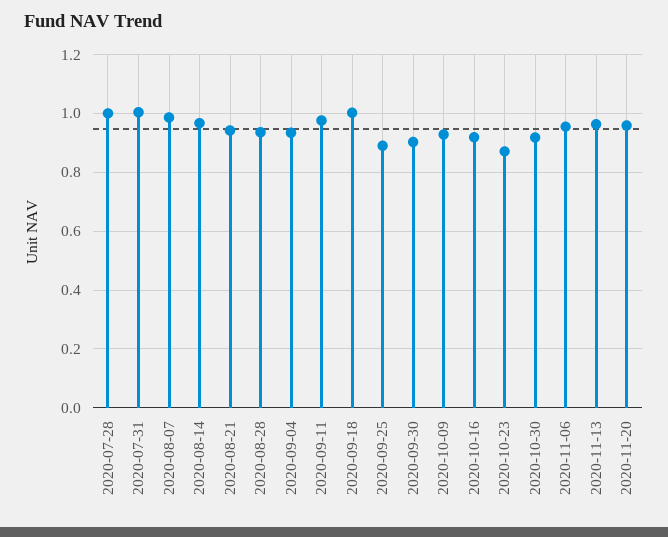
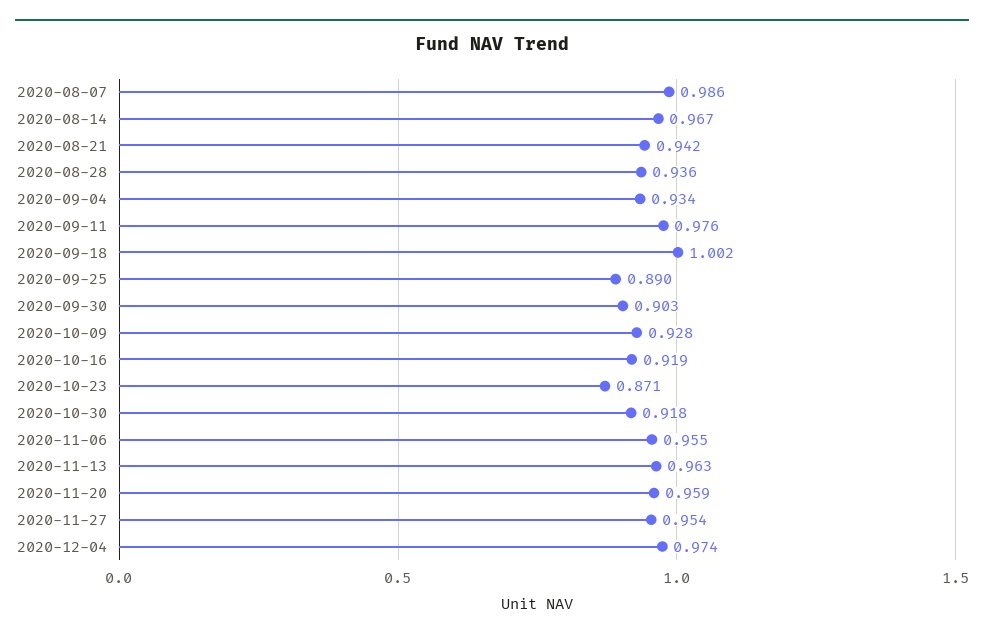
2020-07-28: 1 -> none
2020-07-31: 1 -> none
2020-11-27: none -> 0.954
2020-12-04: none -> 0.974

